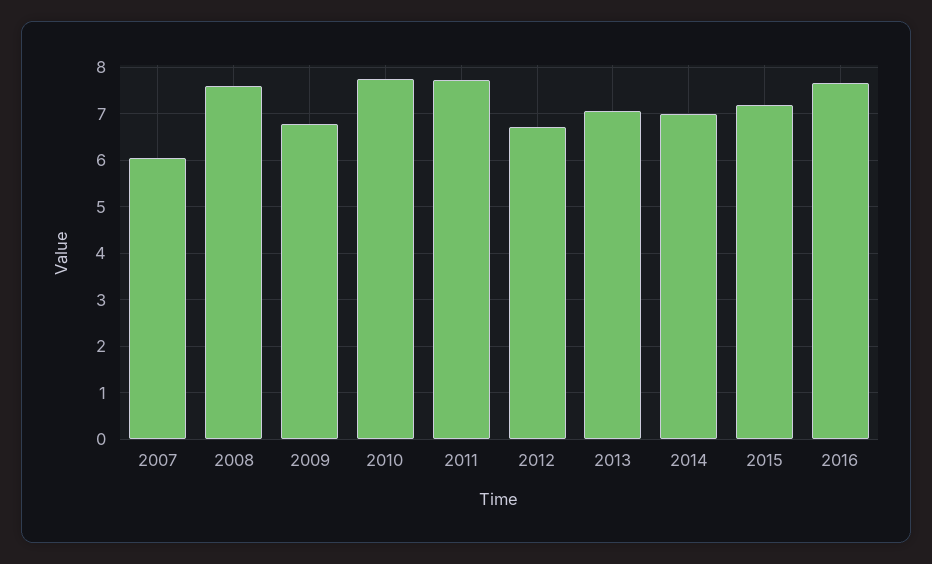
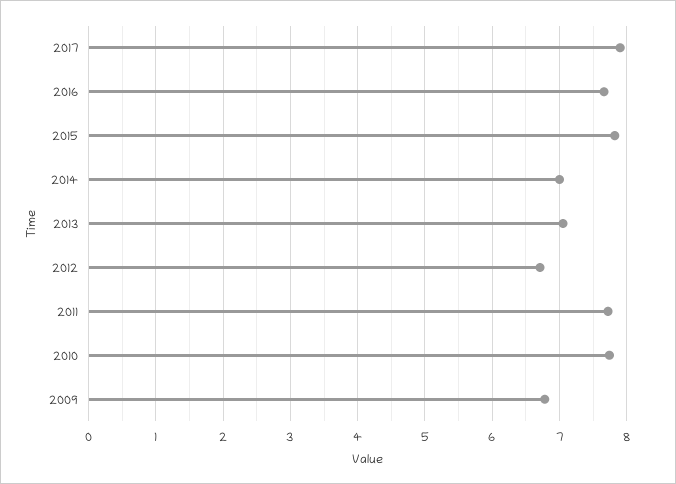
2007: 6 -> none
2008: 7.6 -> none
2015: 7.2 -> 7.8
2017: none -> 7.9

